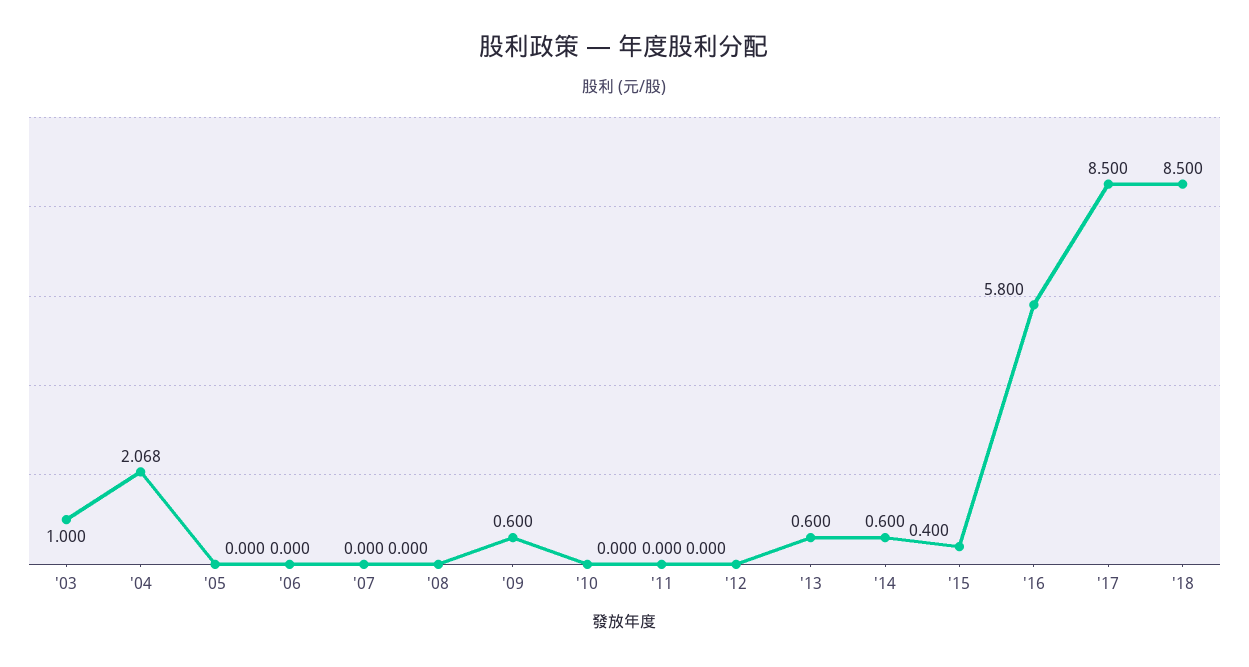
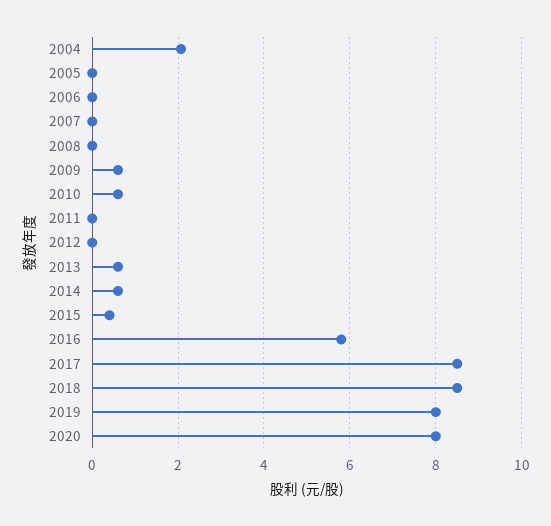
'03: 1 -> none
'10: 0 -> 0.6
2019: none -> 8
2020: none -> 8

